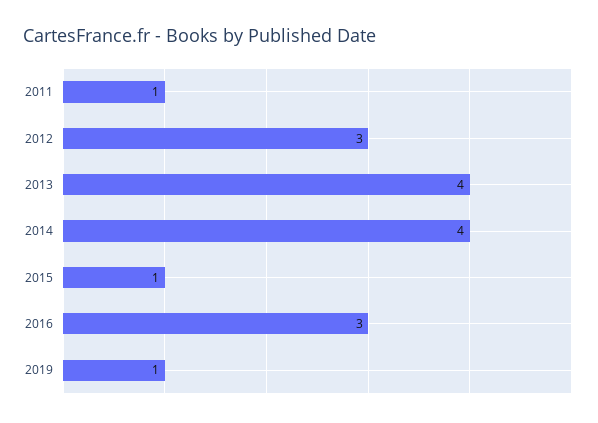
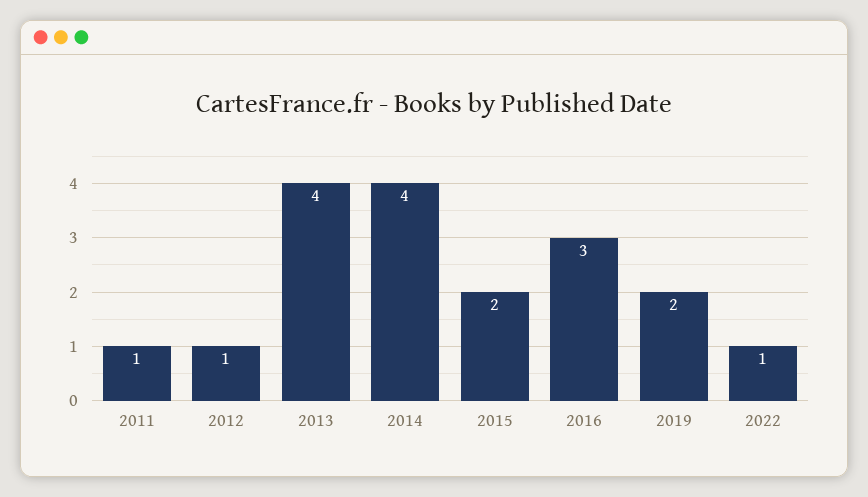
2012: 3 -> 1
2015: 1 -> 2
2019: 1 -> 2
2022: none -> 1

